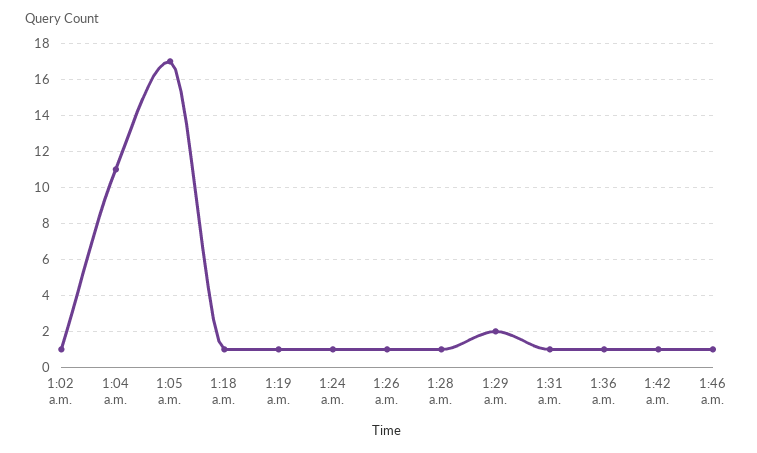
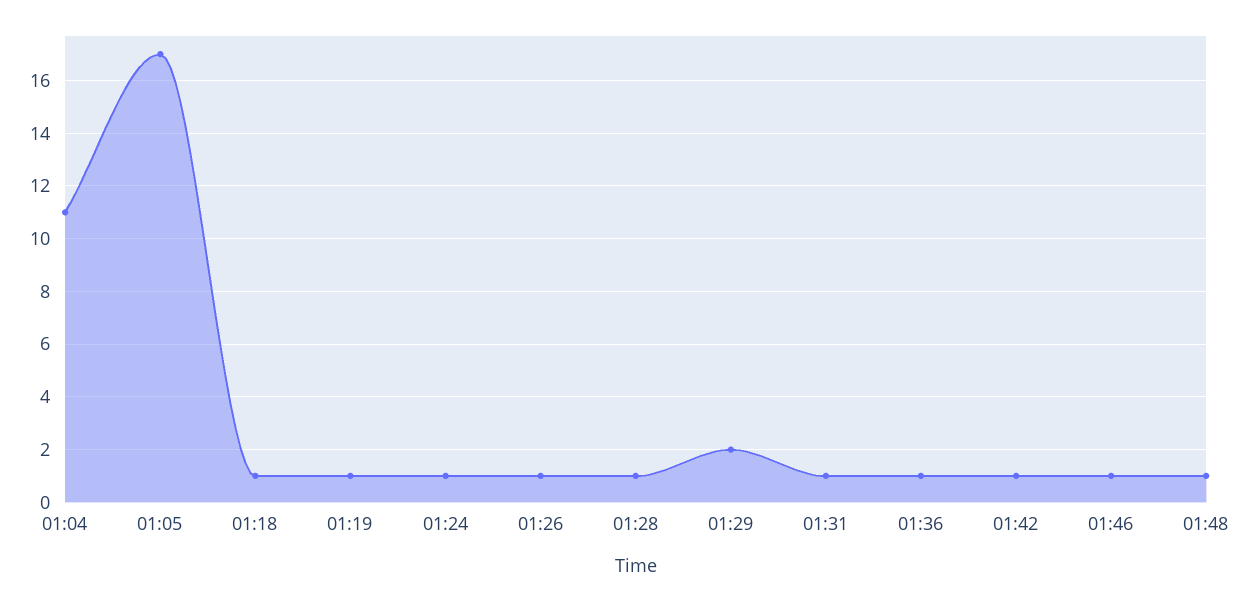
1:02 a.m.: 1 -> none
01:48: none -> 1

